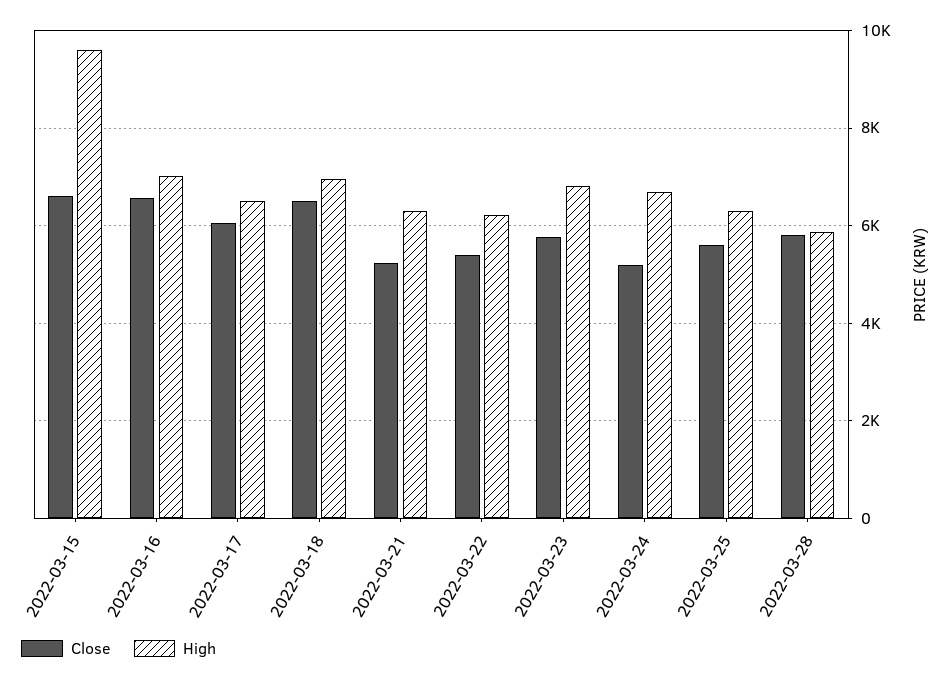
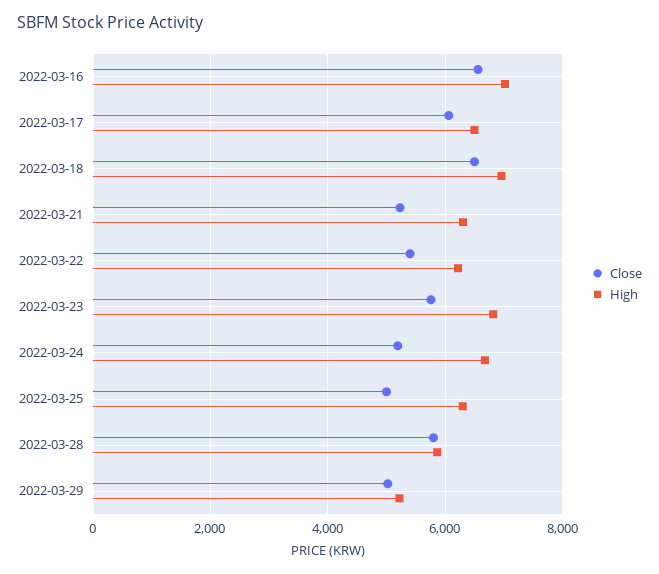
Close, 2022-03-15: 6600 -> none
High, 2022-03-15: 9600 -> none
Close, 2022-03-25: 5600 -> 5000
Close, 2022-03-29: none -> 5000
High, 2022-03-29: none -> 5200

